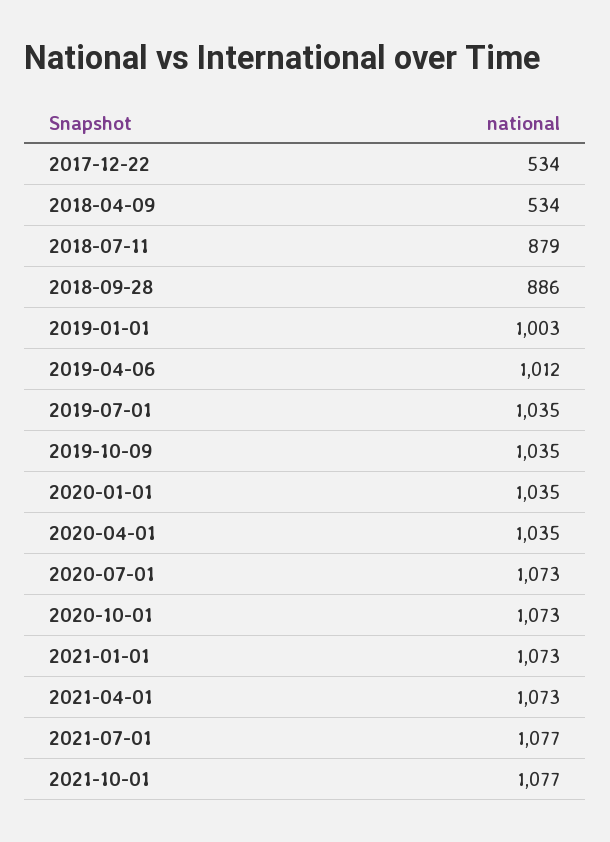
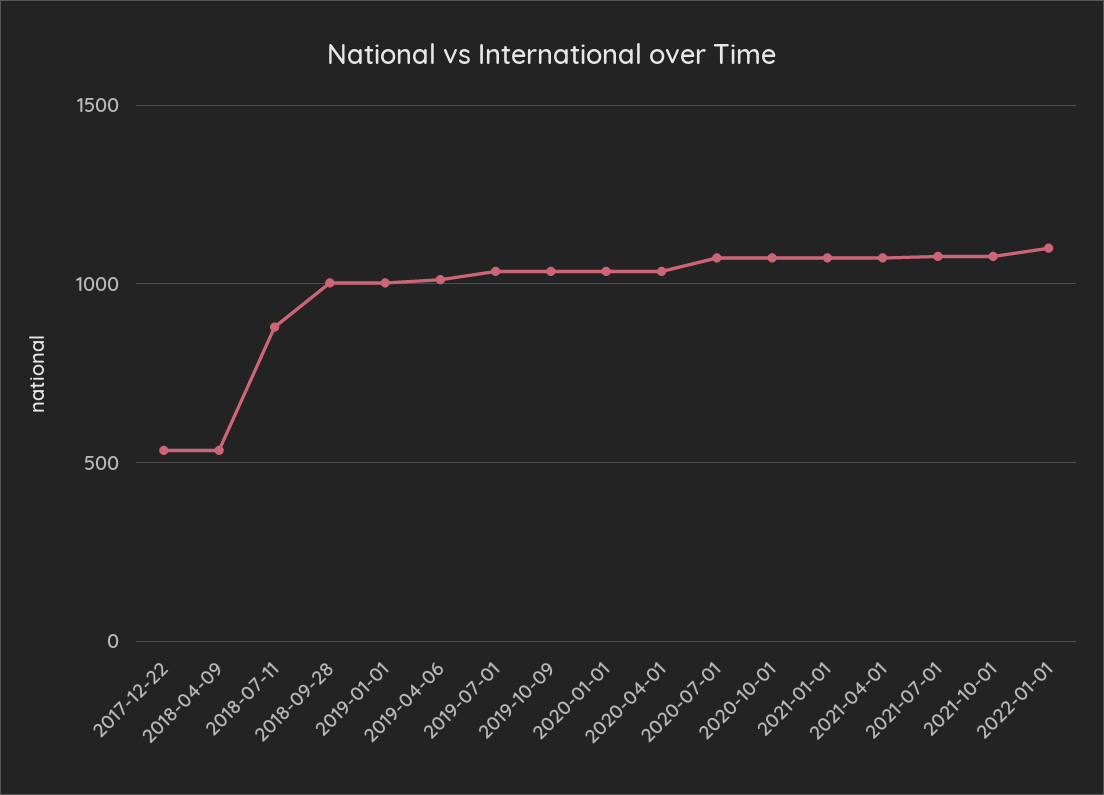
2018-09-28: 886 -> 1000
2022-01-01: none -> 1100

